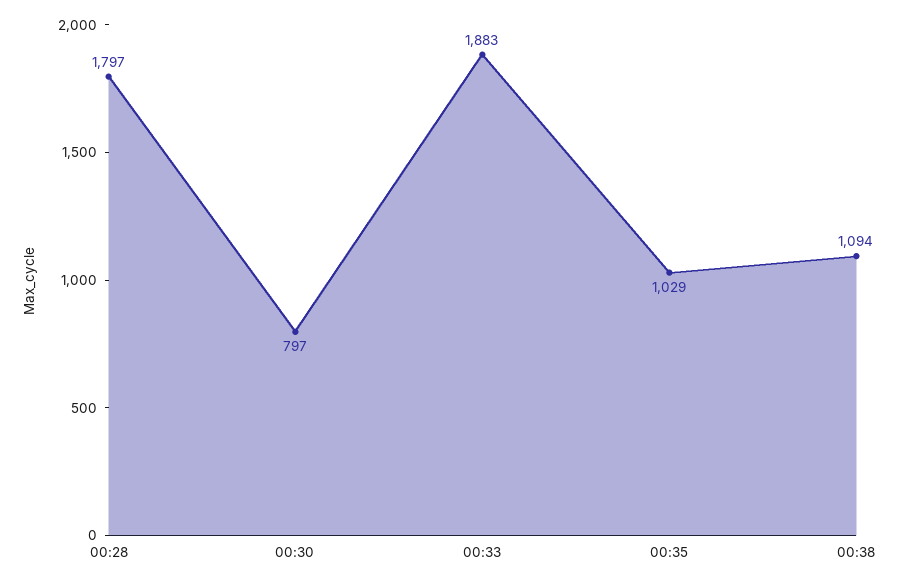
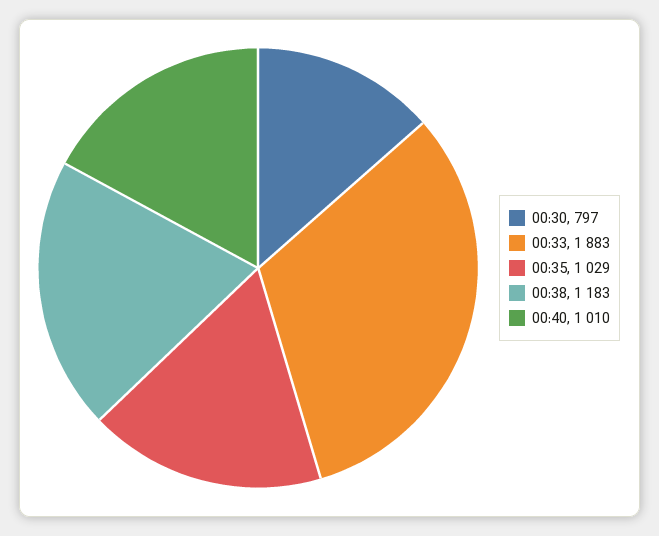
00:28: 1797 -> none
00:38: 1094 -> 1183
00:40: none -> 1010

